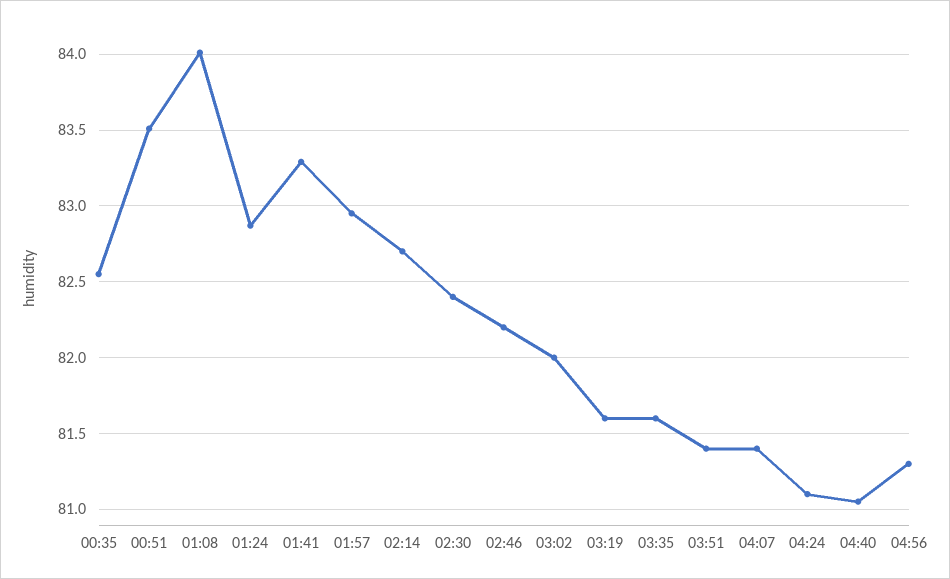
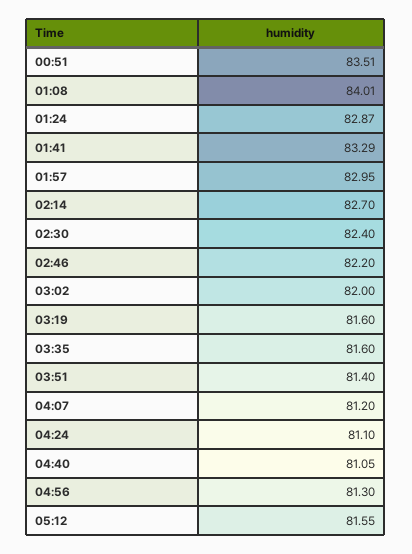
00:35: 82.55 -> none
04:07: 81.4 -> 81.2
05:12: none -> 81.55

